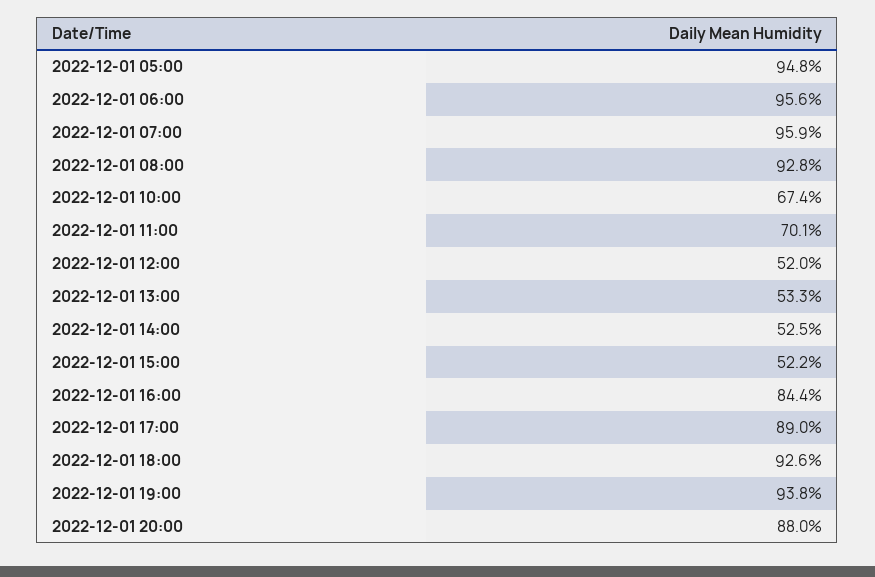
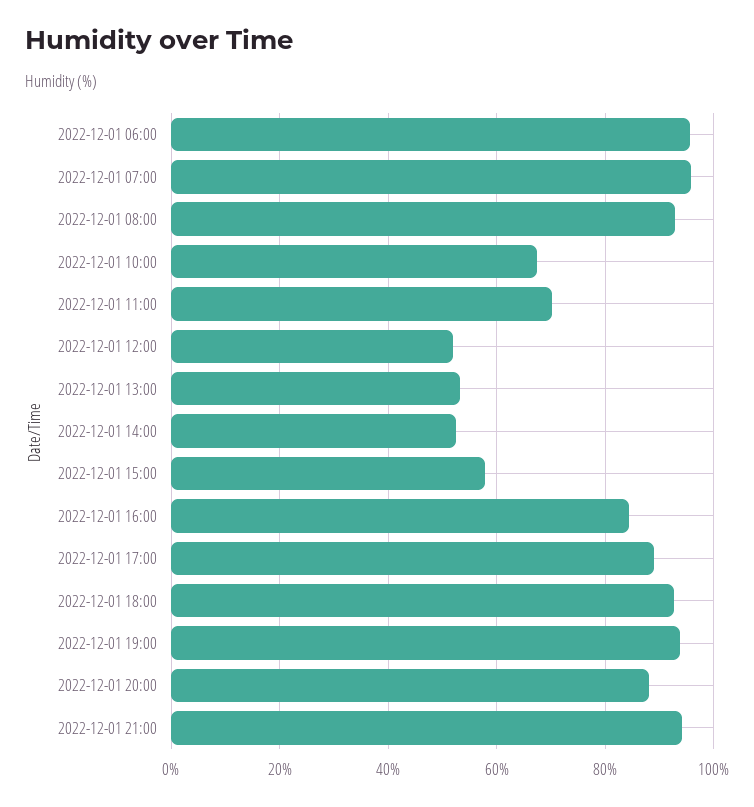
2022-12-01 05:00: 94.8 -> none
2022-12-01 15:00: 52.2 -> 58
2022-12-01 21:00: none -> 94

